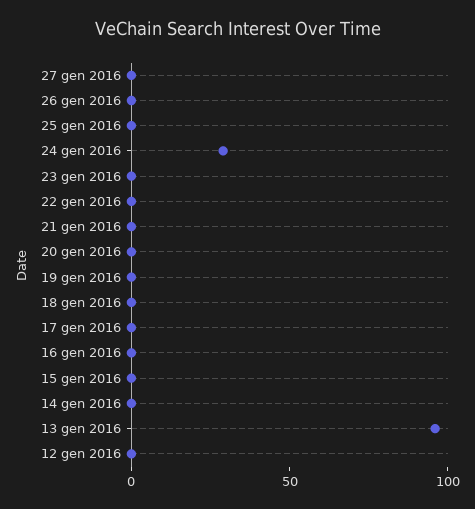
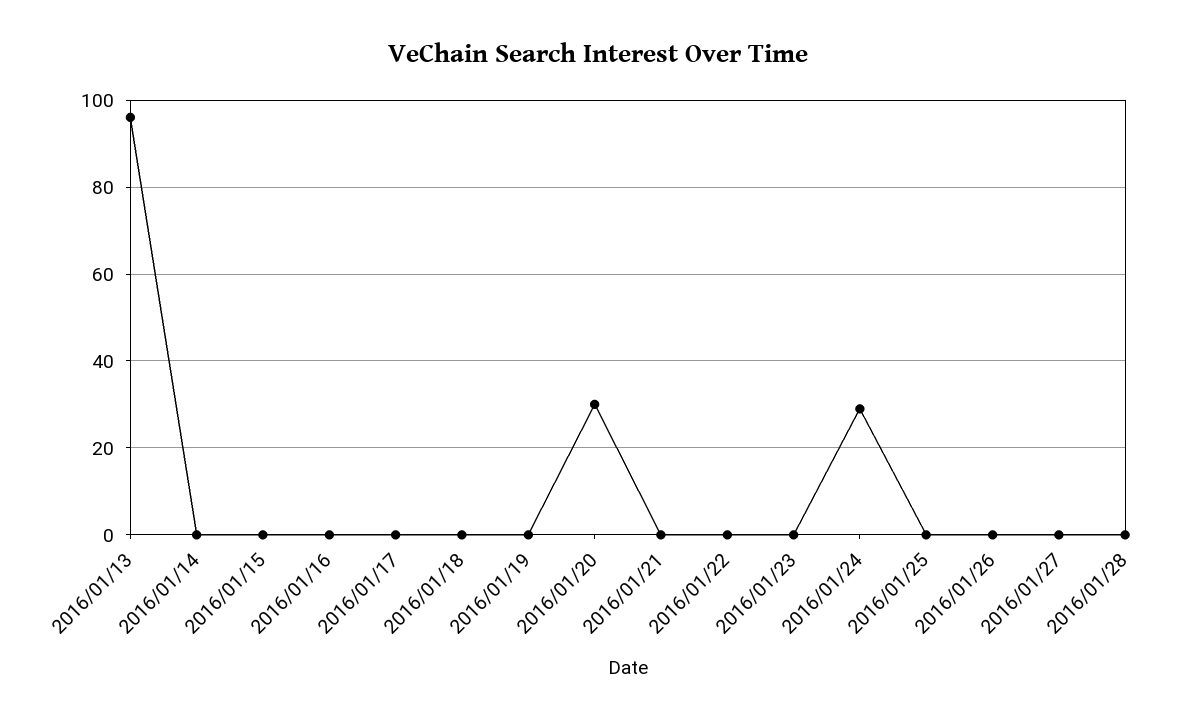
20 gen 2016: 0 -> 30
12 gen 2016: 0 -> none
2016/01/28: none -> 0

